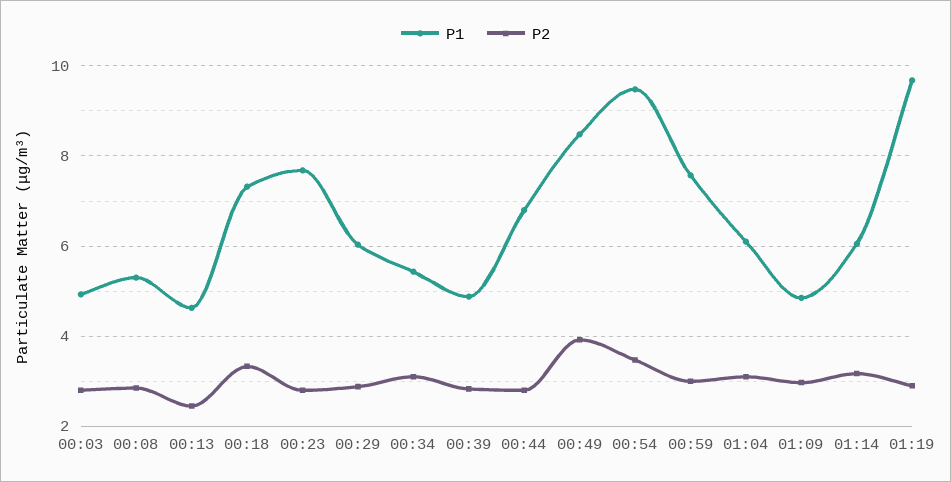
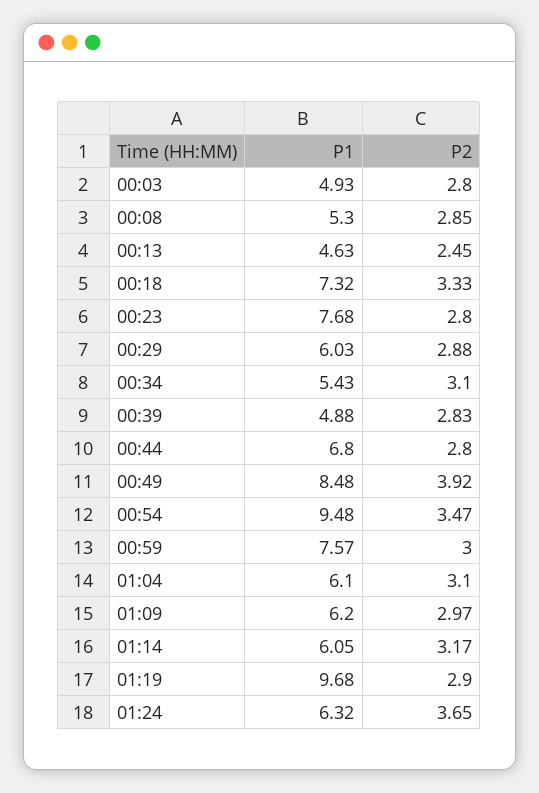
P1, 01:09: 4.8 -> 6.2
P1, 01:24: none -> 6.32
P2, 01:24: none -> 3.65

